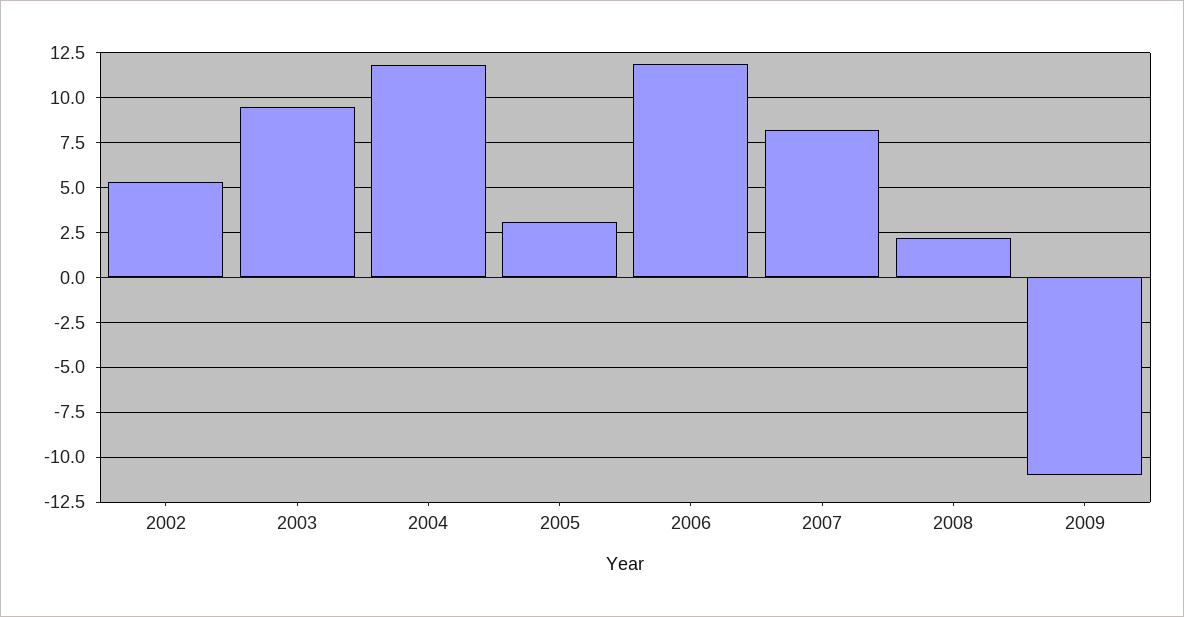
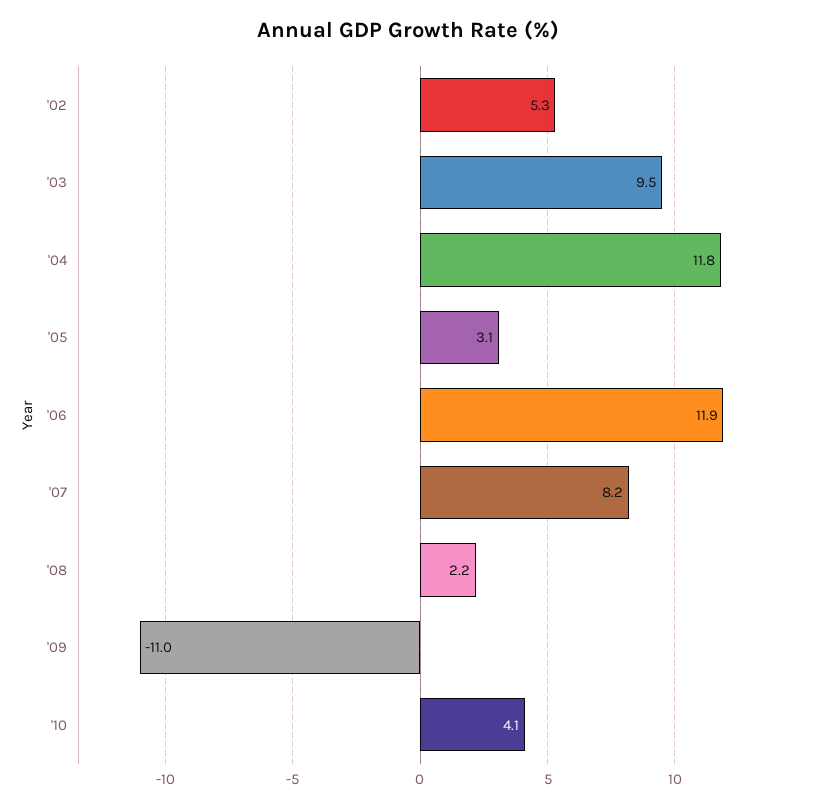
'10: none -> 4.1

